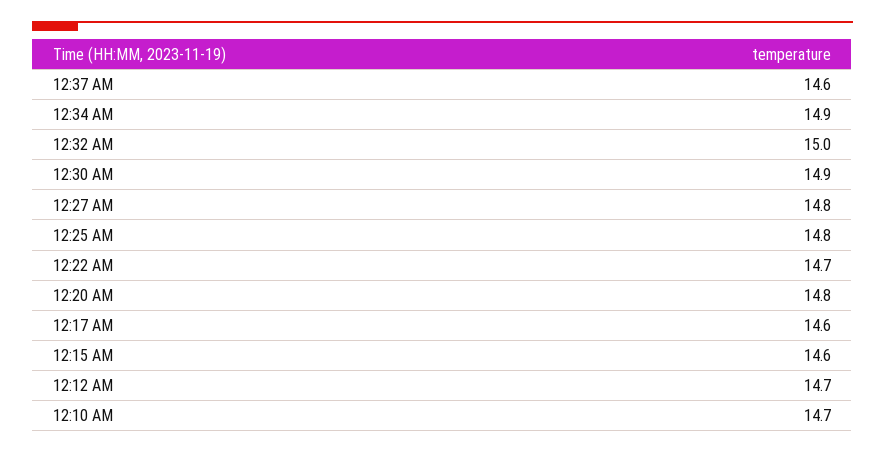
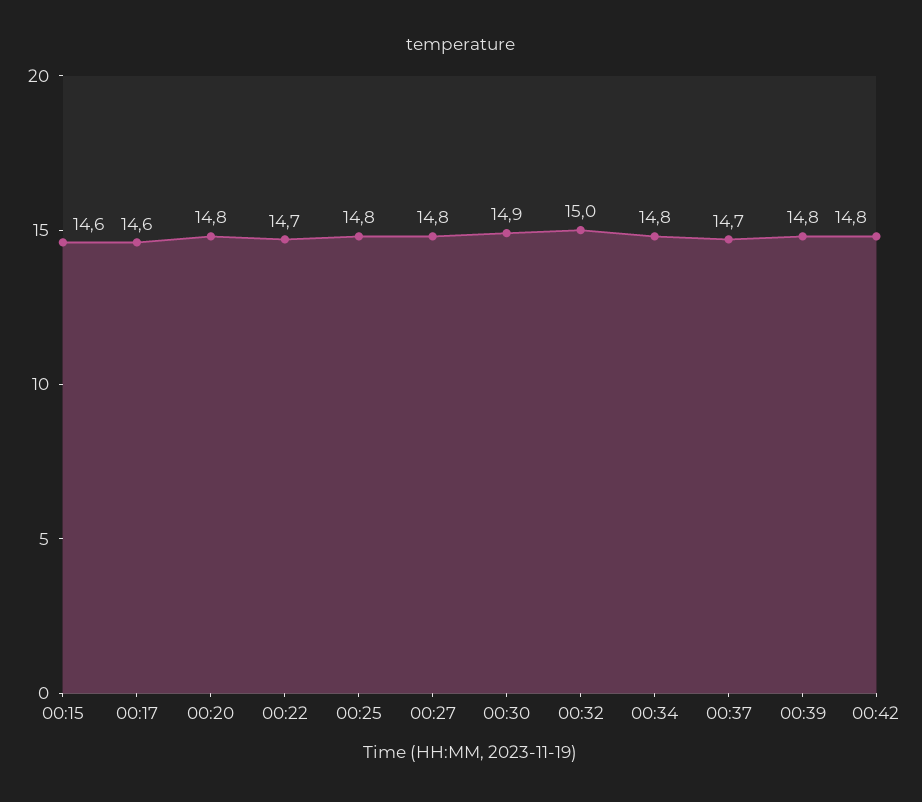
12:37 AM: 14.6 -> 14.7
12:34 AM: 14.9 -> 14.8
12:12 AM: 14.7 -> none
12:10 AM: 14.7 -> none
00:39: none -> 14.8
00:42: none -> 14.8

